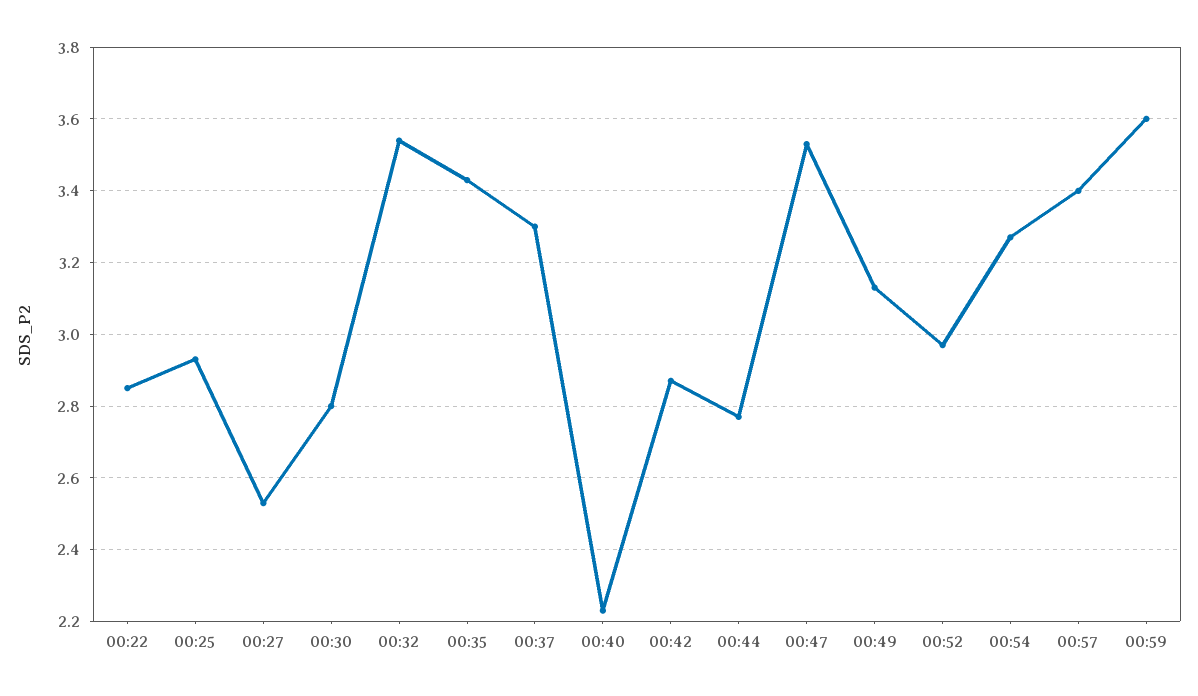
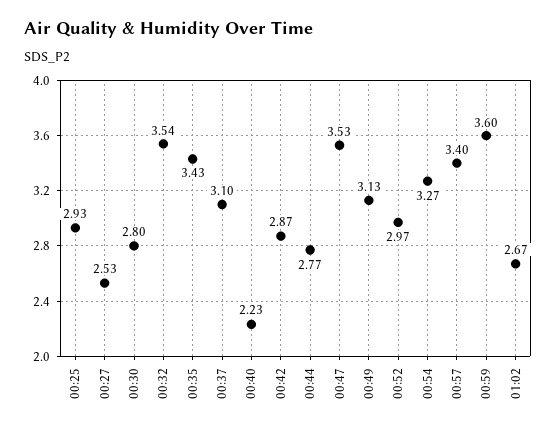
00:22: 2.85 -> none
00:37: 3.3 -> 3.1
01:02: none -> 2.67

